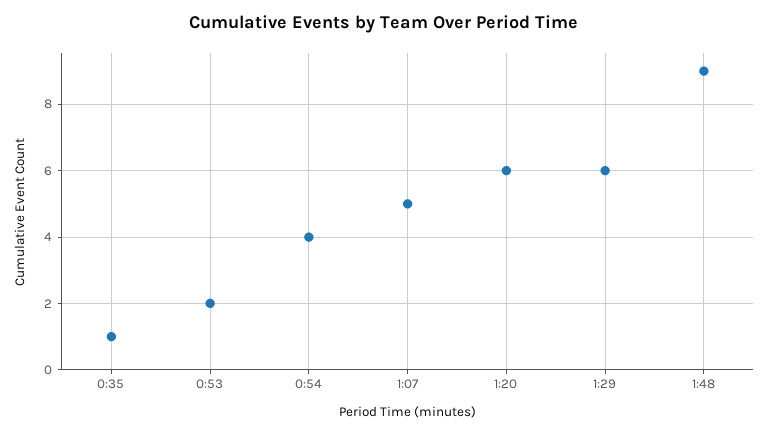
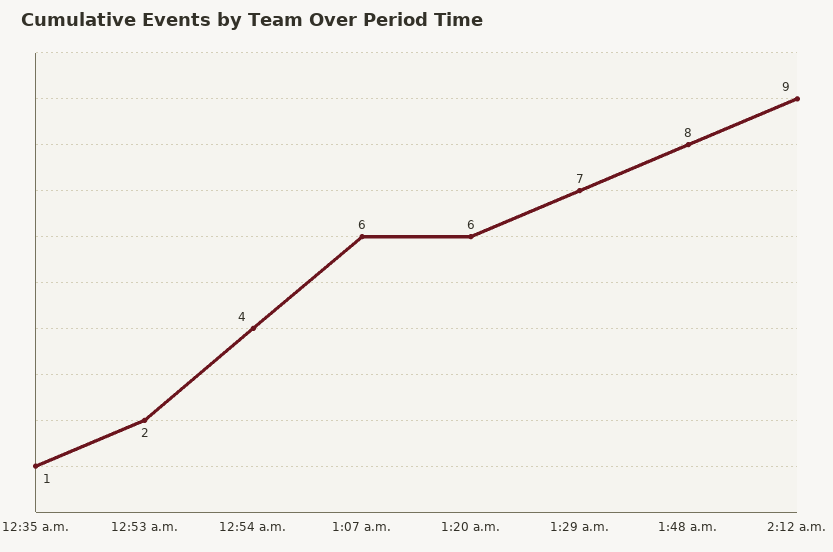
1:07: 5 -> 6
1:29: 6 -> 7
1:48: 9 -> 8
2:12 a.m.: none -> 9

